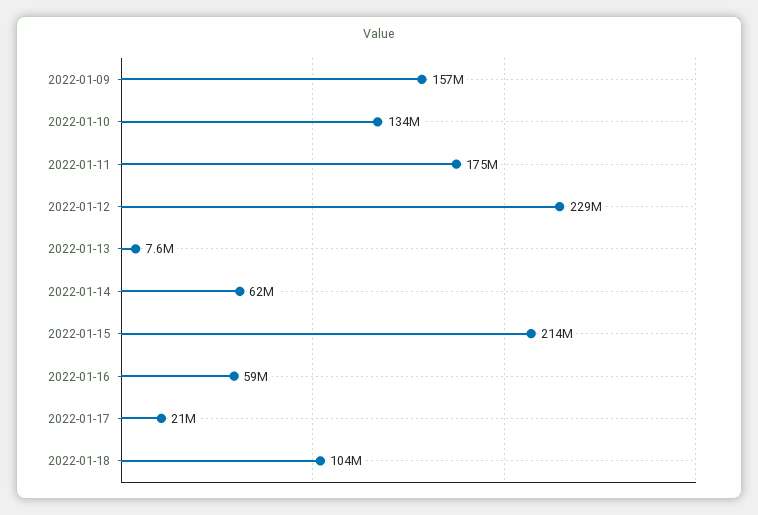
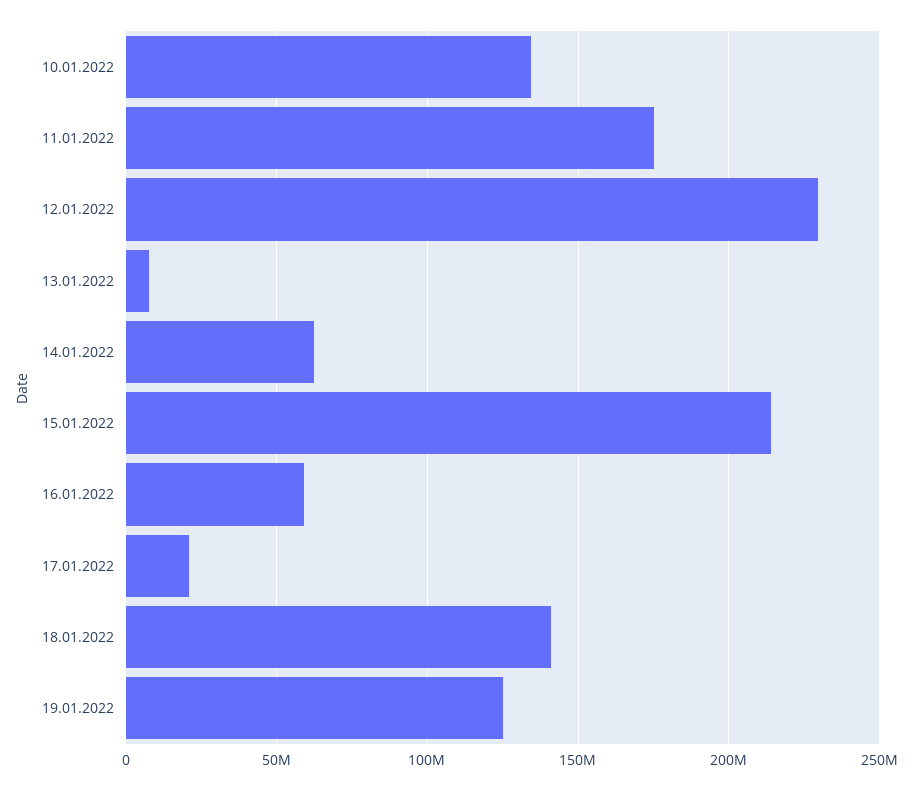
2022-01-09: 157000000 -> none
2022-01-18: 104000000 -> 140000000
19.01.2022: none -> 125000000

